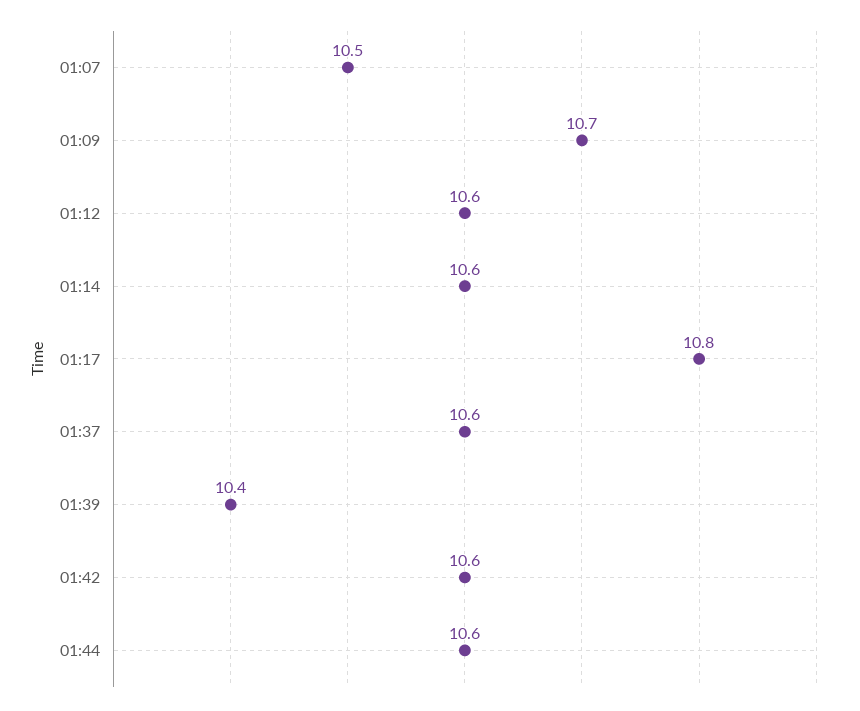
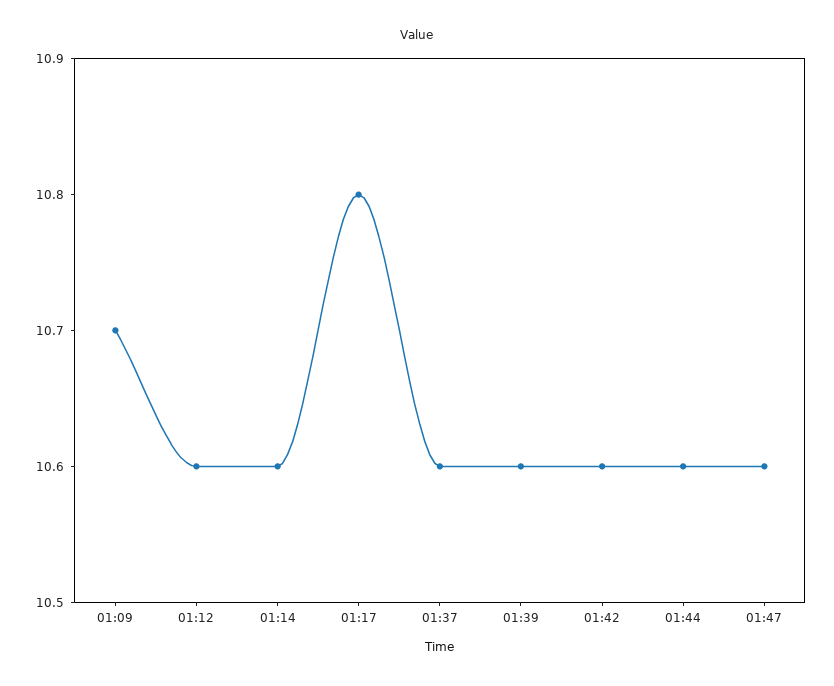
01:07: 10.5 -> none
01:39: 10.4 -> 10.6
01:47: none -> 10.6

